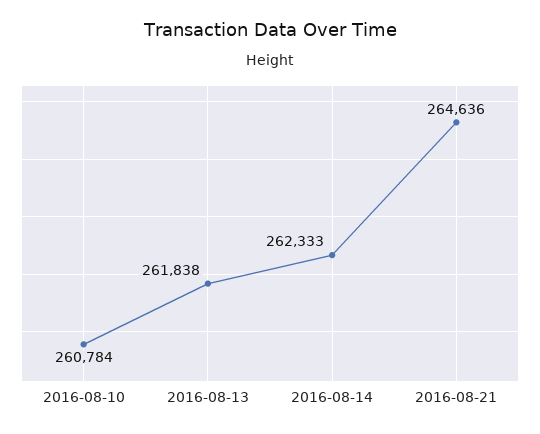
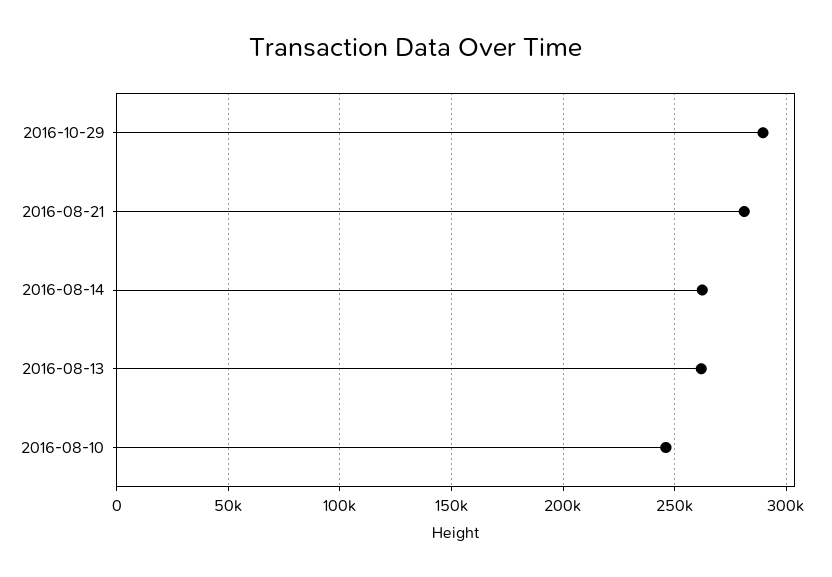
2016-08-10: 260784 -> 245000
2016-08-21: 264636 -> 280000
2016-10-29: none -> 290000

